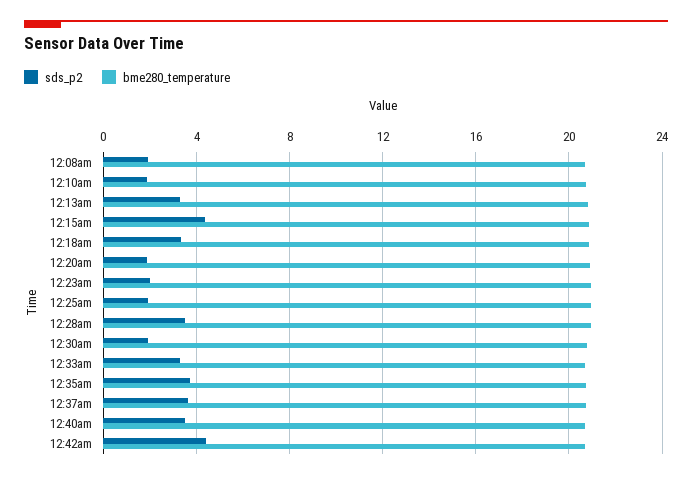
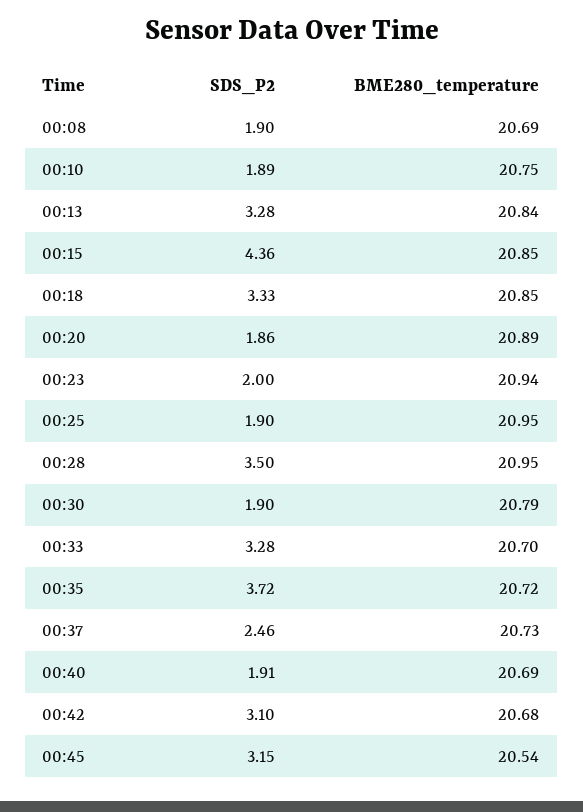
sds_p2, 12:37am: 3.5 -> 2.46
sds_p2, 12:40am: 3.5 -> 1.91
sds_p2, 12:42am: 4.5 -> 3.1
sds_p2, 00:45: none -> 3.15
bme280_temperature, 00:45: none -> 20.54

